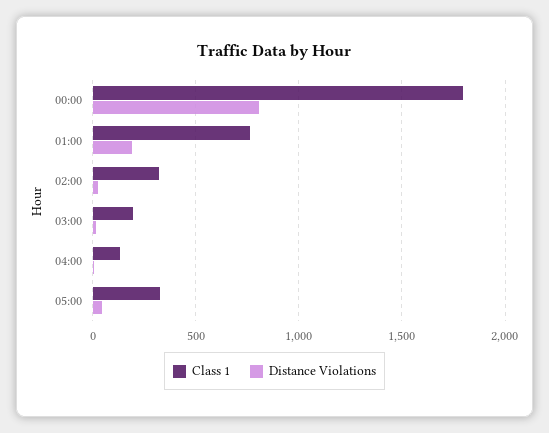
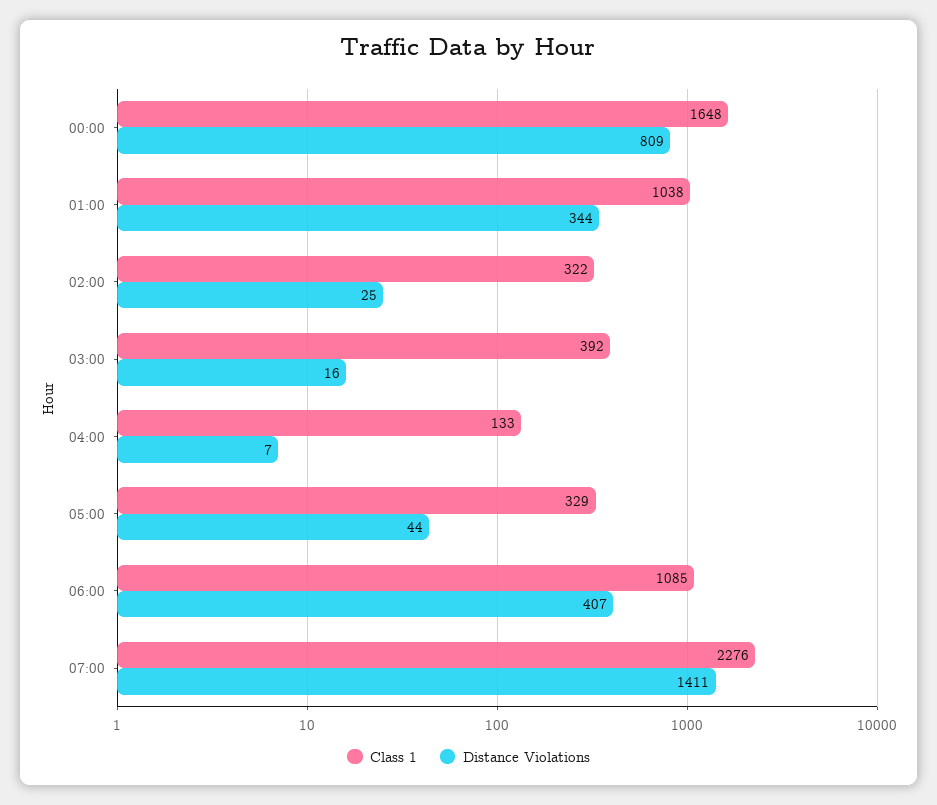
Class 1, 00:00: 1800 -> 1648
Class 1, 01:00: 750 -> 1038
Distance Violations, 01:00: 200 -> 344
Class 1, 03:00: 200 -> 392
Class 1, 06:00: none -> 1085
Distance Violations, 06:00: none -> 407
Class 1, 07:00: none -> 2276
Distance Violations, 07:00: none -> 1411

